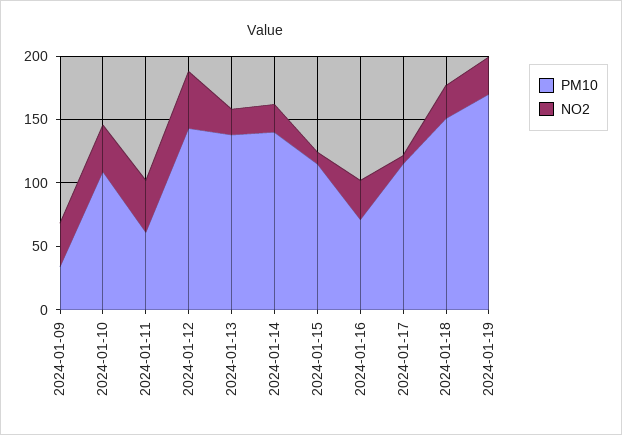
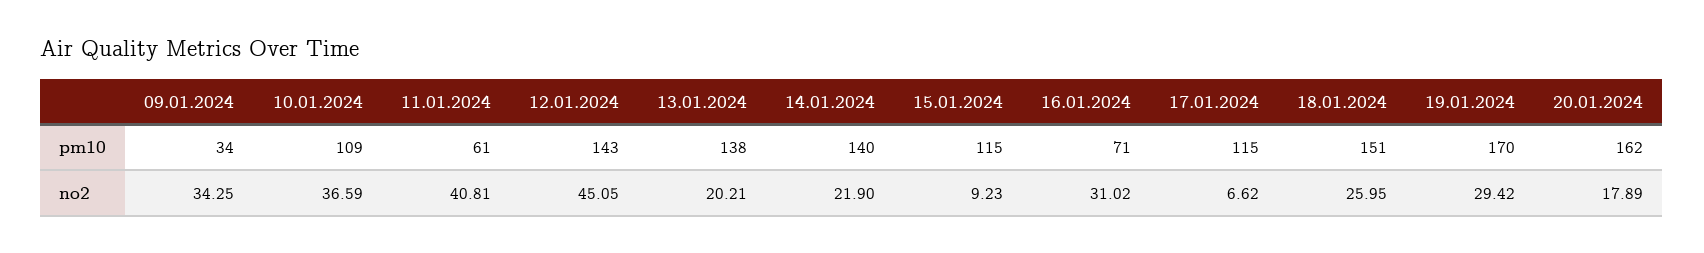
PM10, 20.01.2024: none -> 162
NO2, 20.01.2024: none -> 17.89

